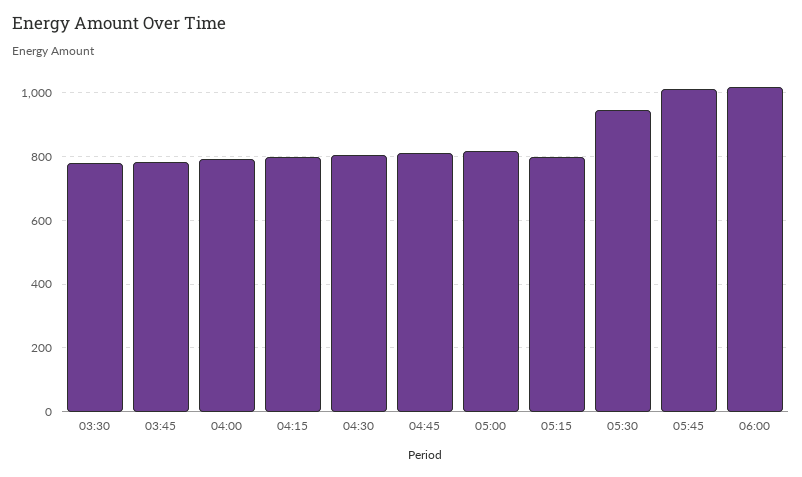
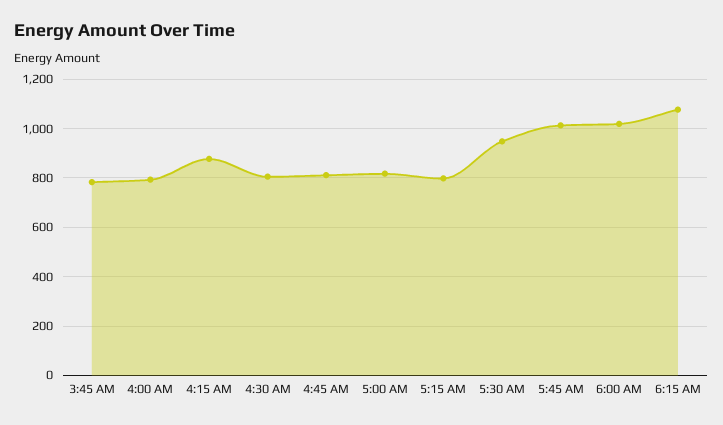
03:30: 780 -> none
04:15: 800 -> 875
6:15 AM: none -> 1075

